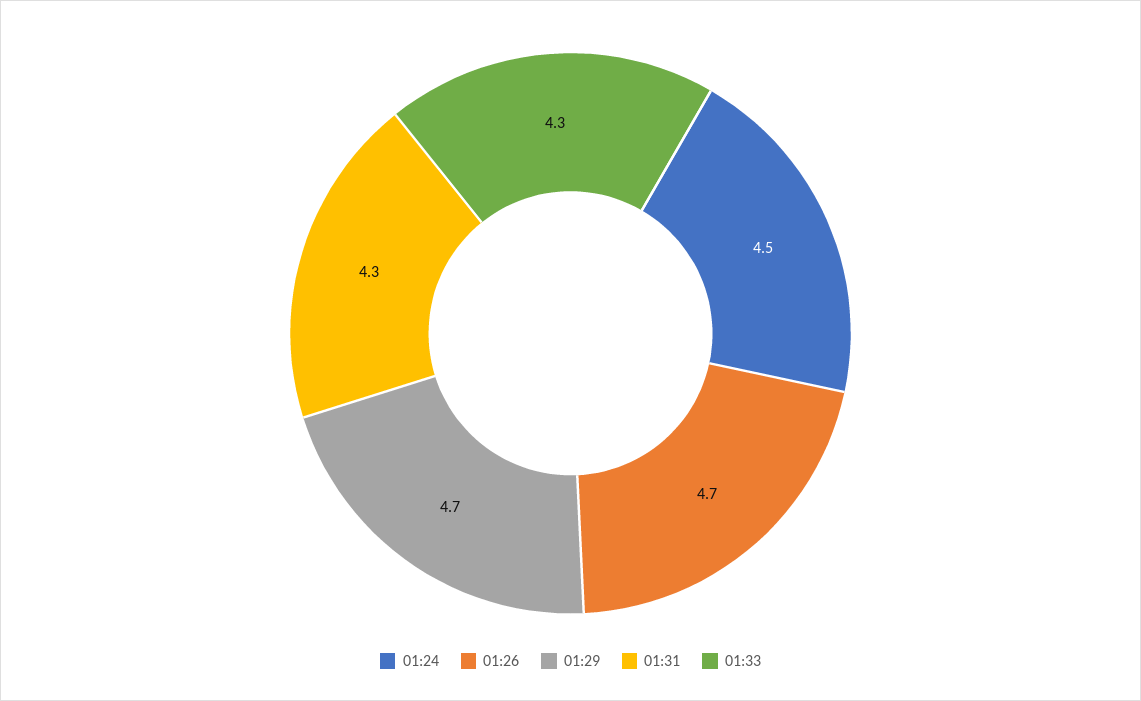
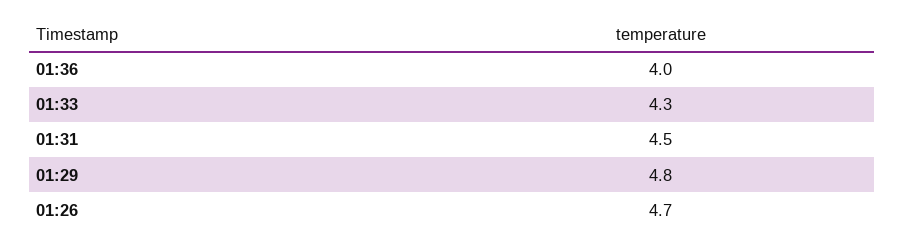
01:24: 4.5 -> none
01:29: 4.7 -> 4.8
01:31: 4.3 -> 4.5
01:36: none -> 4

